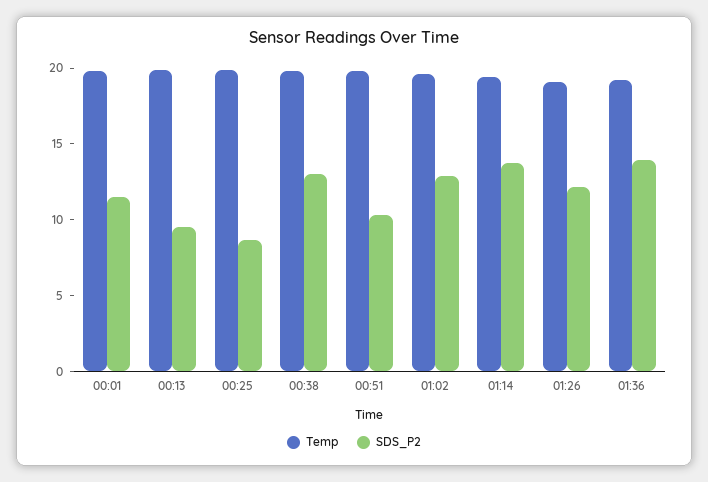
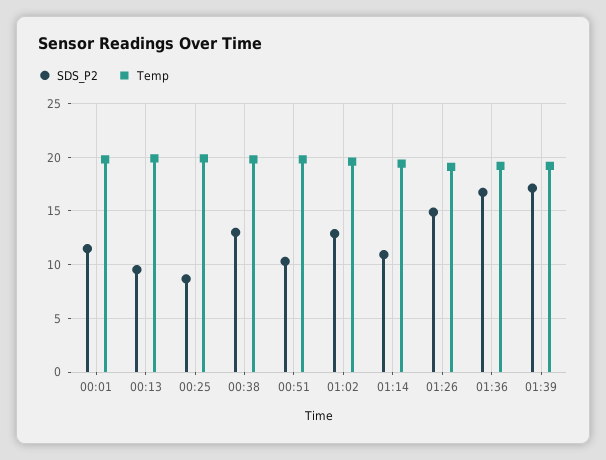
SDS_P2, 01:14: 14 -> 11
SDS_P2, 01:26: 12 -> 15
SDS_P2, 01:36: 14 -> 17
SDS_P2, 01:39: none -> 17
Temp, 01:39: none -> 19

